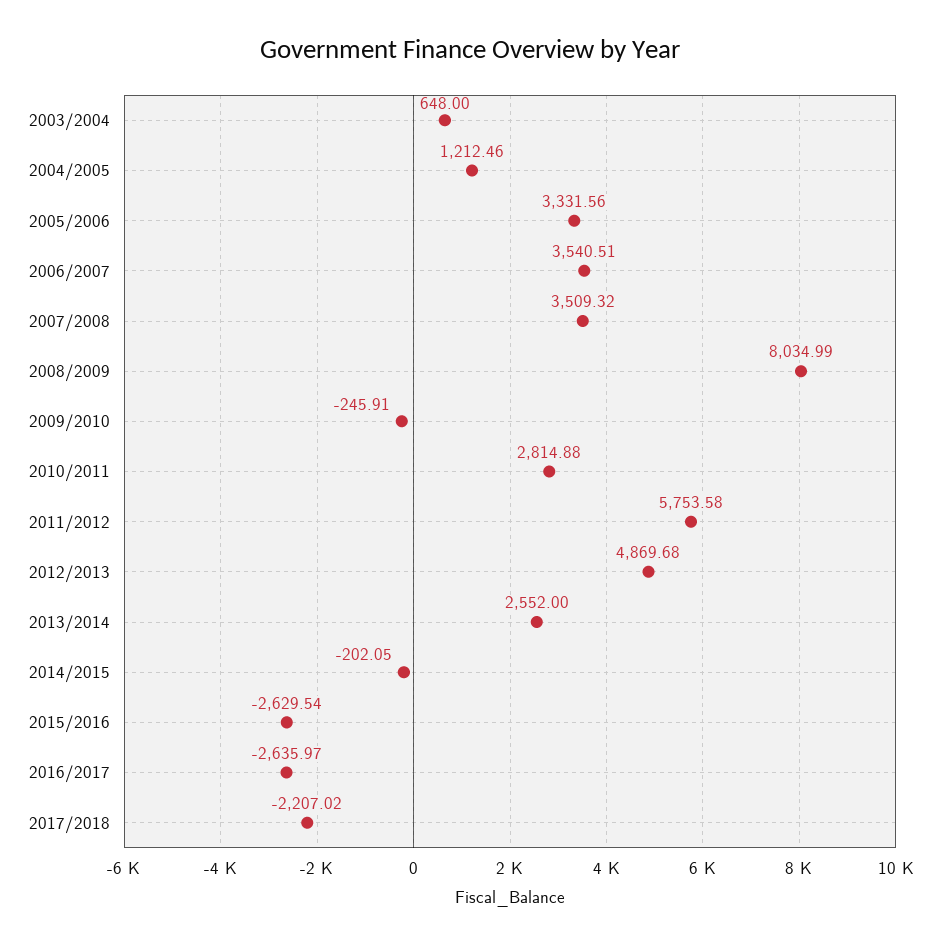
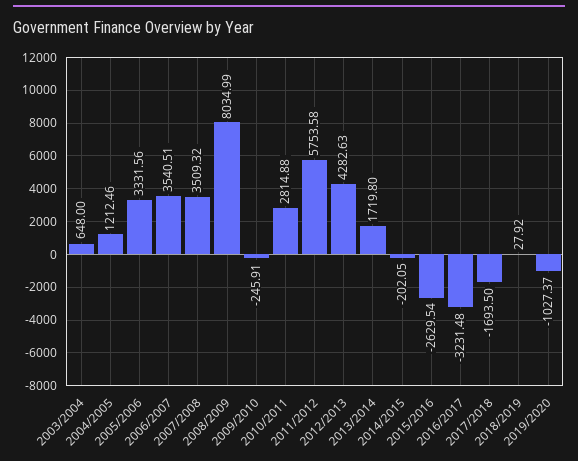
2012/2013: 4869.68 -> 4282.63
2013/2014: 2552 -> 1719.8
2016/2017: -2635.97 -> -3231.48
2017/2018: -2207.02 -> -1693.5
2018/2019: none -> 27.92
2019/2020: none -> -1027.37

